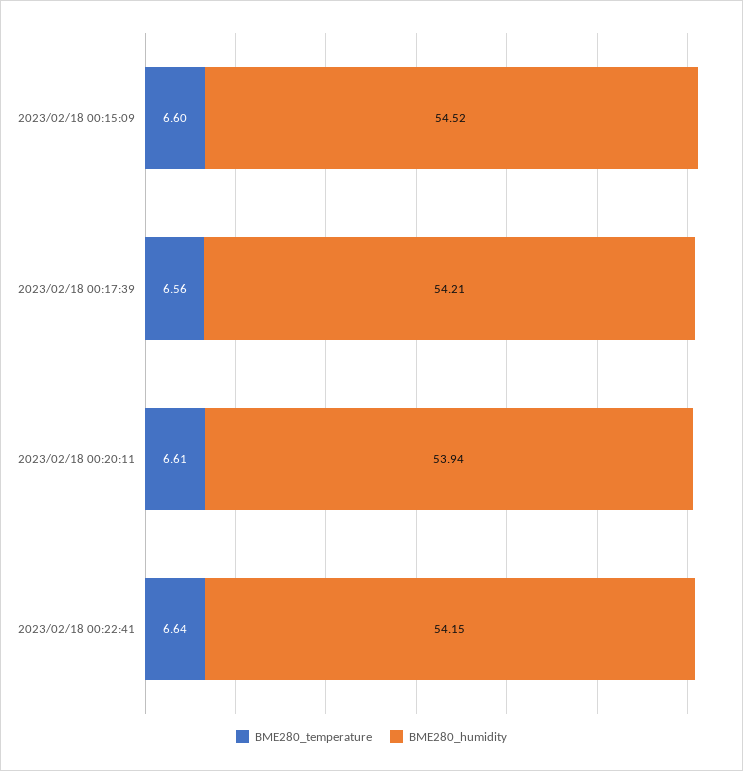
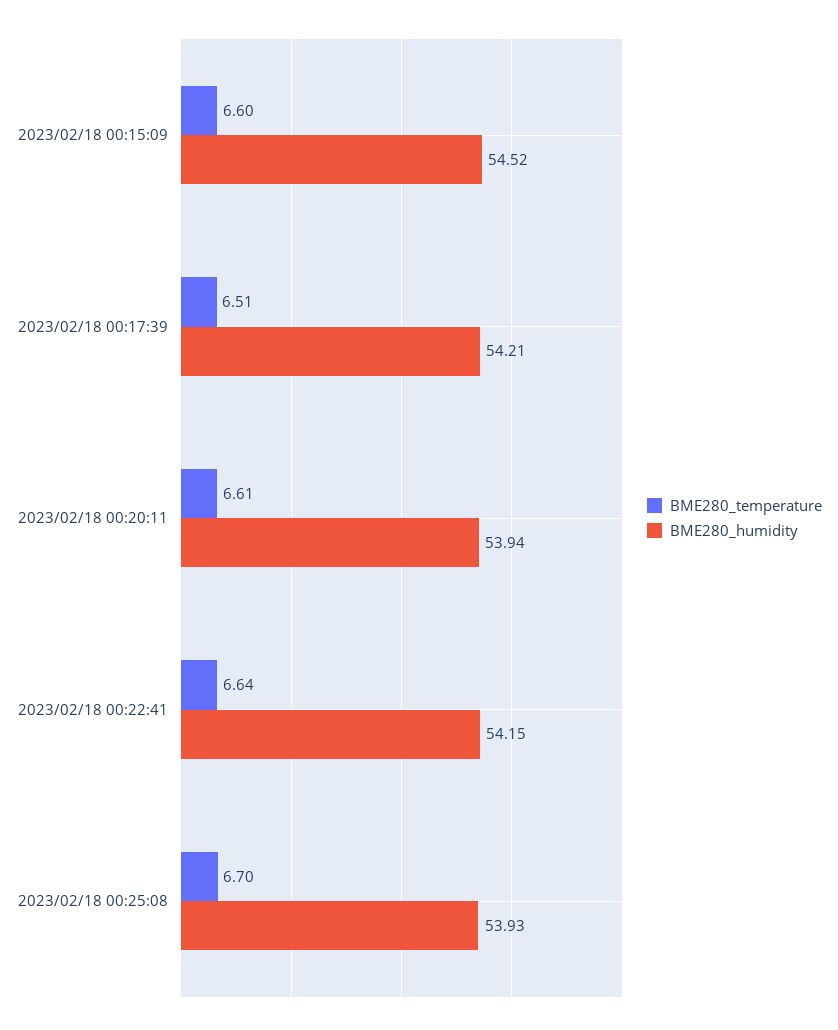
BME280_temperature, 2023/02/18 00:17:39: 6.56 -> 6.51
BME280_temperature, 2023/02/18 00:25:08: none -> 6.7
BME280_humidity, 2023/02/18 00:25:08: none -> 53.93

